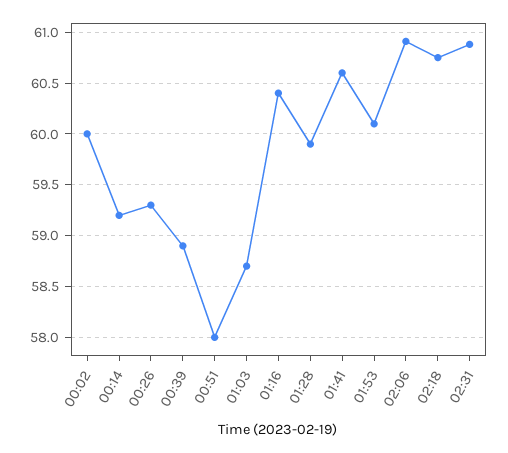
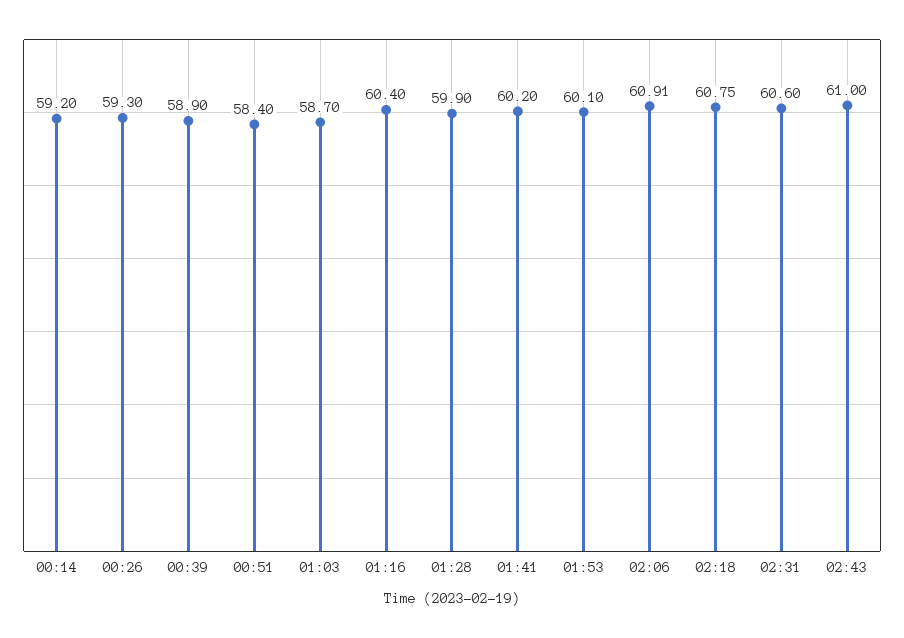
00:02: 60 -> none
00:51: 58 -> 58.4
01:41: 60.6 -> 60.2
02:31: 60.9 -> 60.6
02:43: none -> 61

